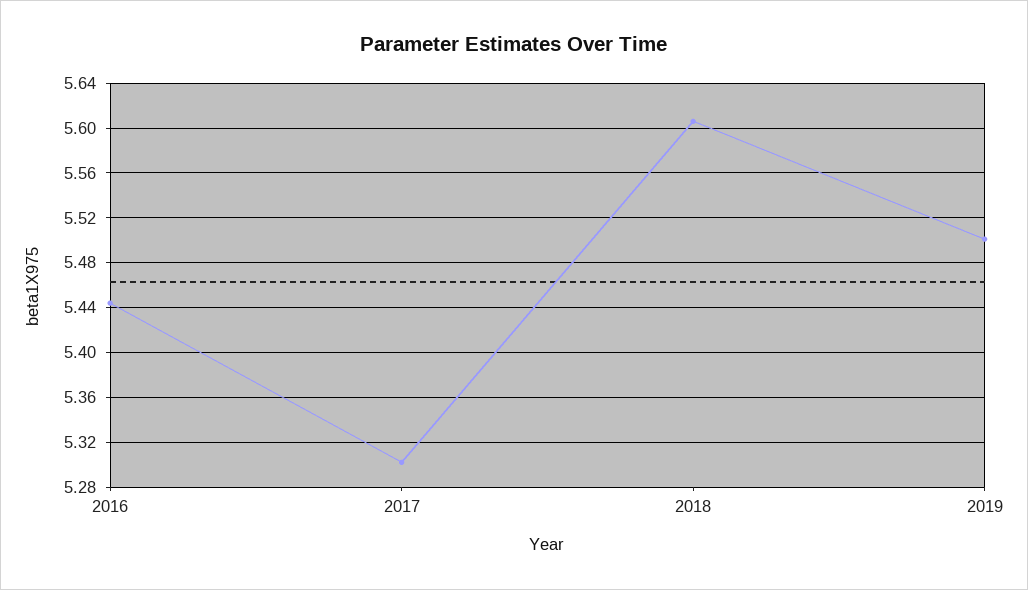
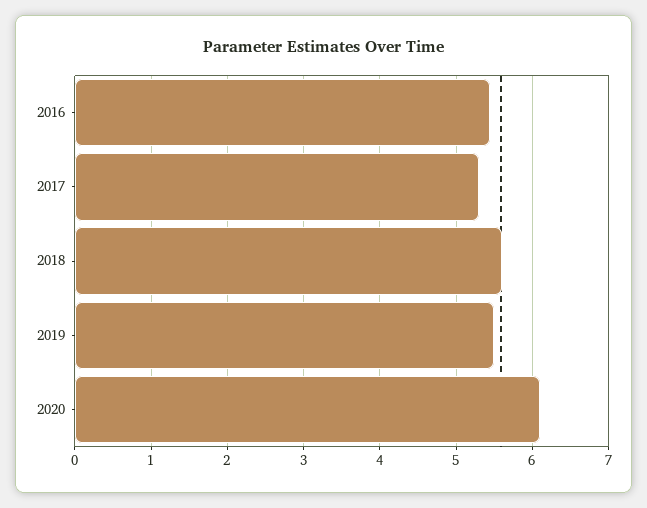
2020: none -> 6.1

